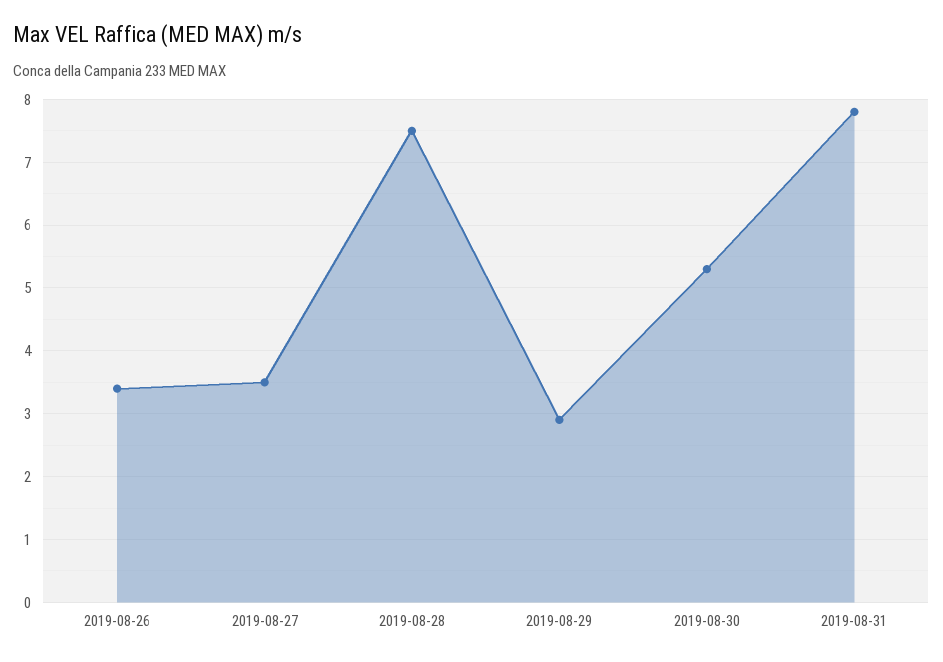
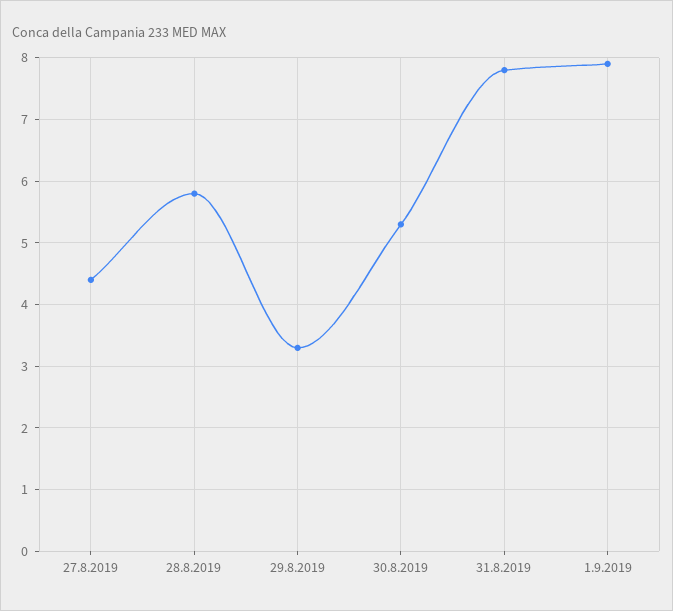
2019-08-26: 3.4 -> none
2019-08-27: 3.5 -> 4.4
2019-08-28: 7.5 -> 5.8
2019-08-29: 2.9 -> 3.3
1.9.2019: none -> 7.9

